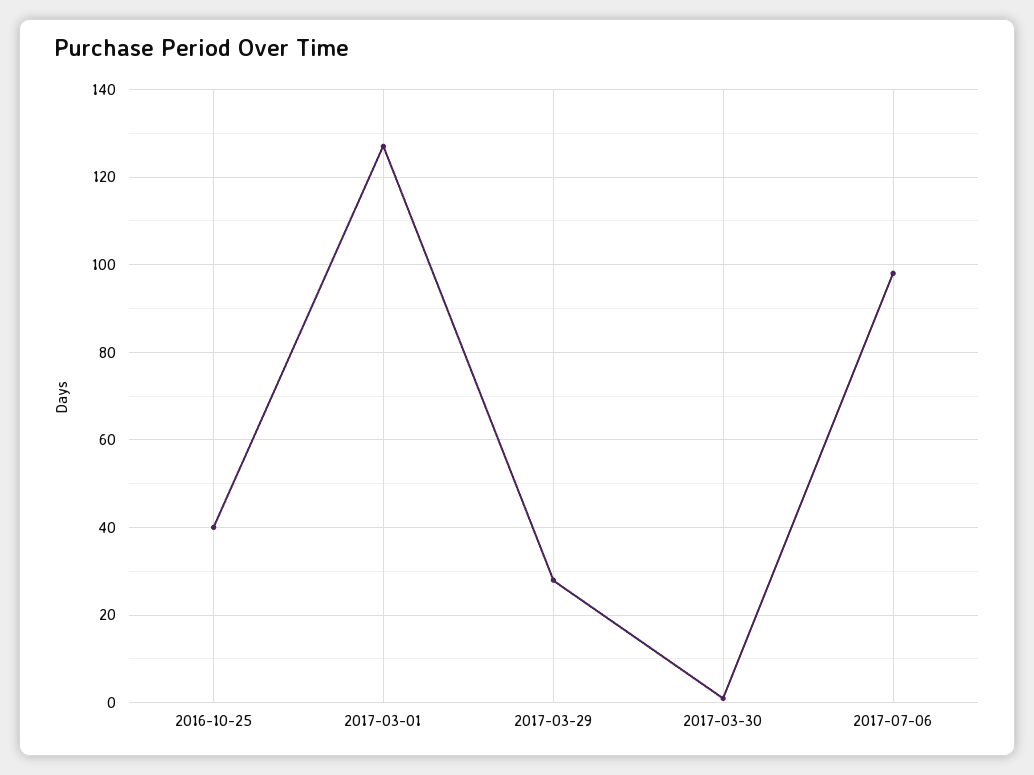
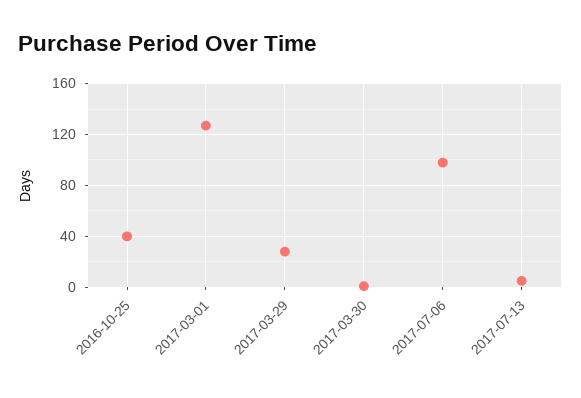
2017-07-13: none -> 5

